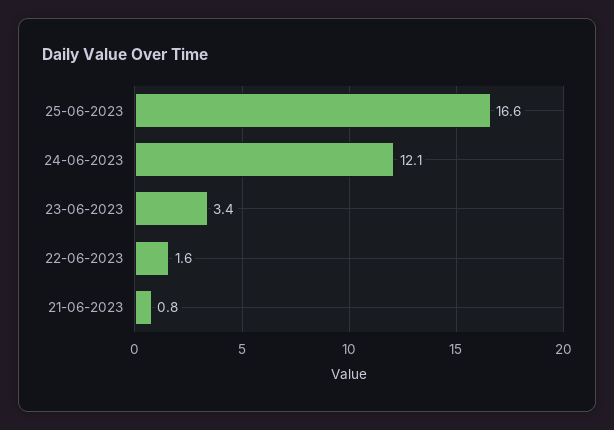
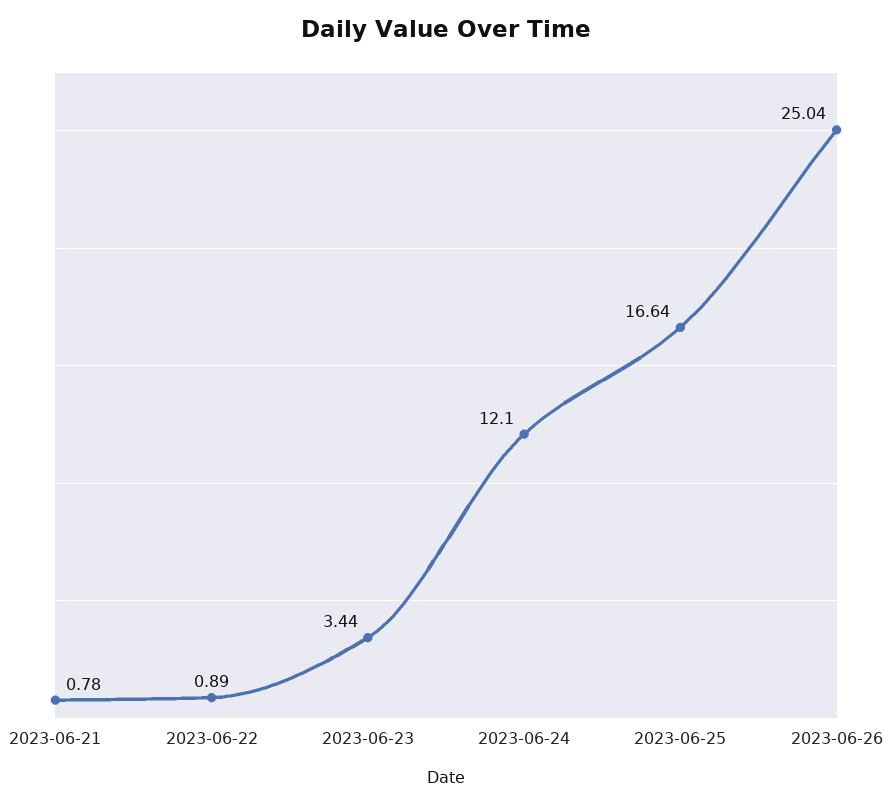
22-06-2023: 1.6 -> 0.89
2023-06-26: none -> 25.04

